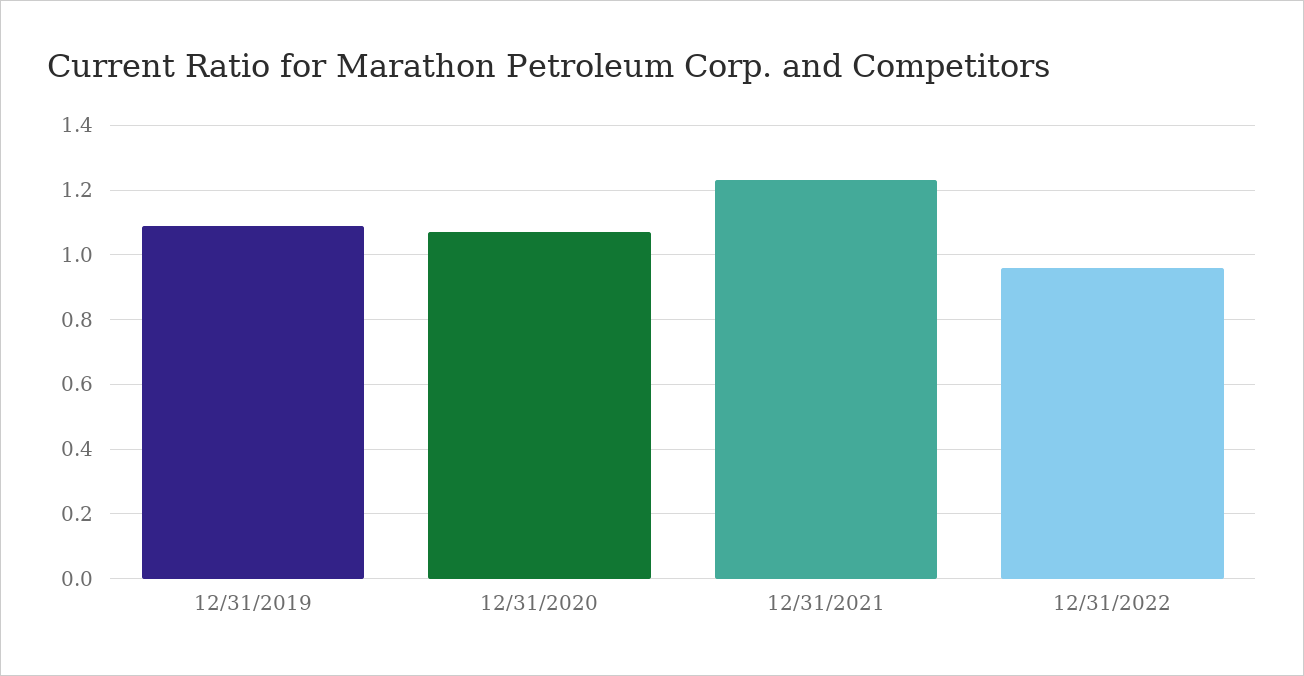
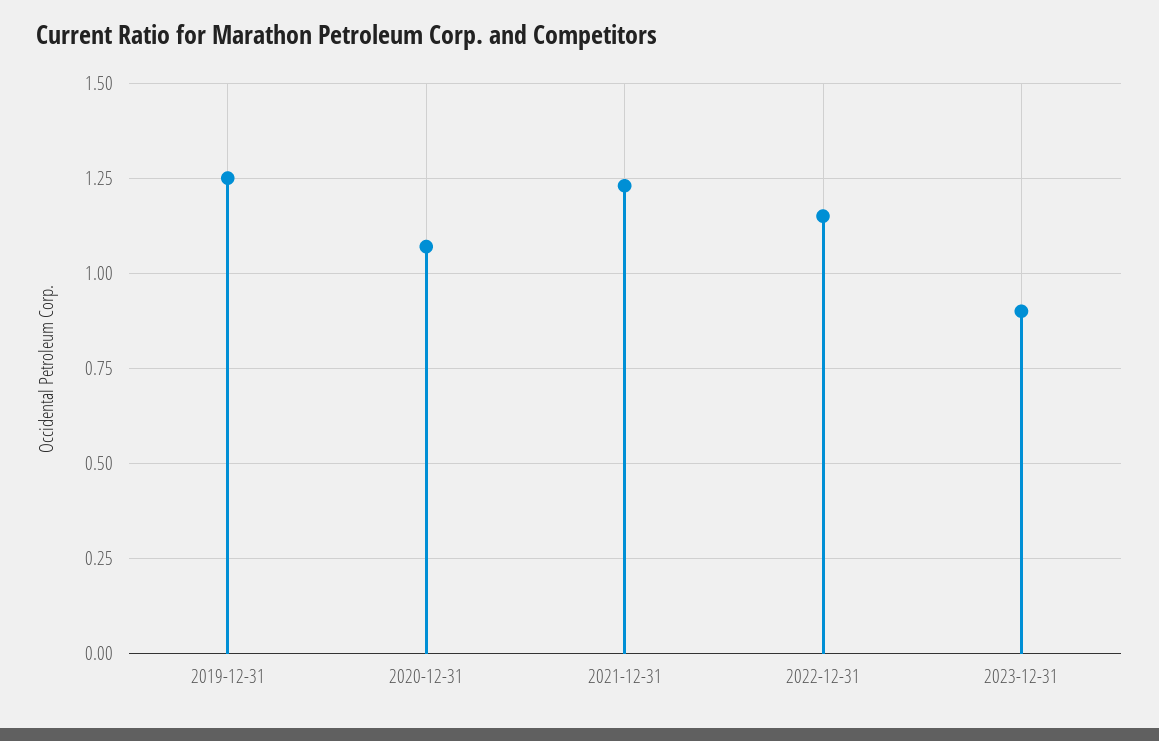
12/31/2019: 1.1 -> 1.25
12/31/2022: 0.95 -> 1.15
2023-12-31: none -> 0.9

